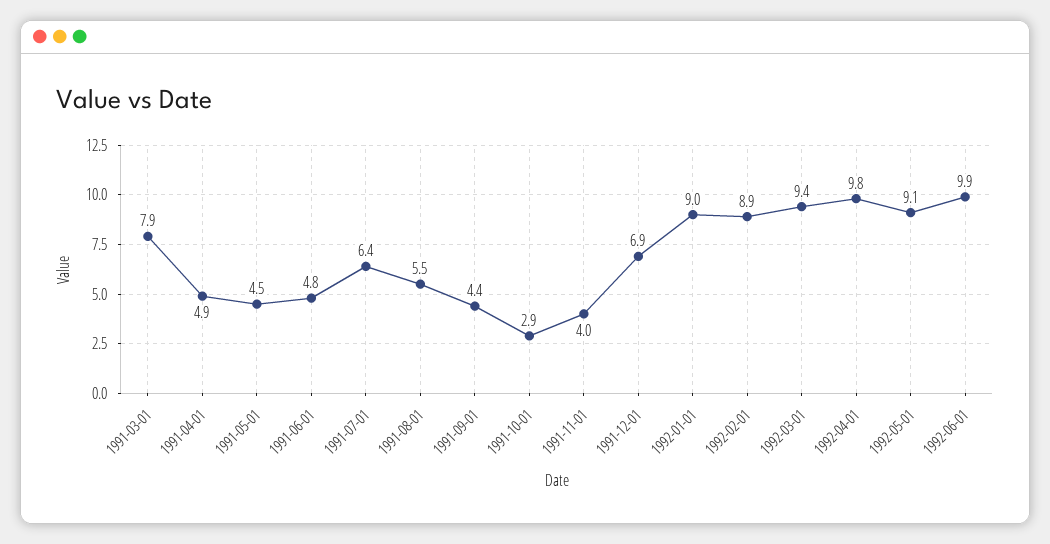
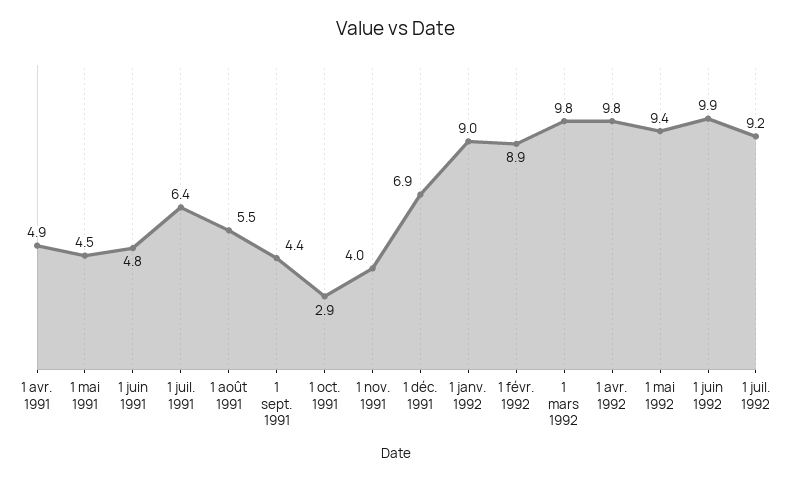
1991-03-01: 7.9 -> none
1992-03-01: 9.4 -> 9.8
1992-05-01: 9.1 -> 9.4
1 juil. 1992: none -> 9.2

